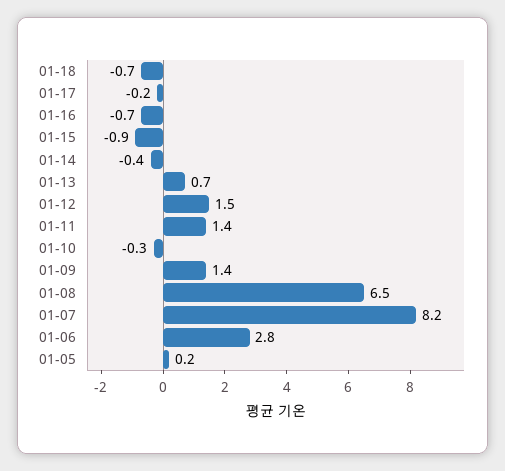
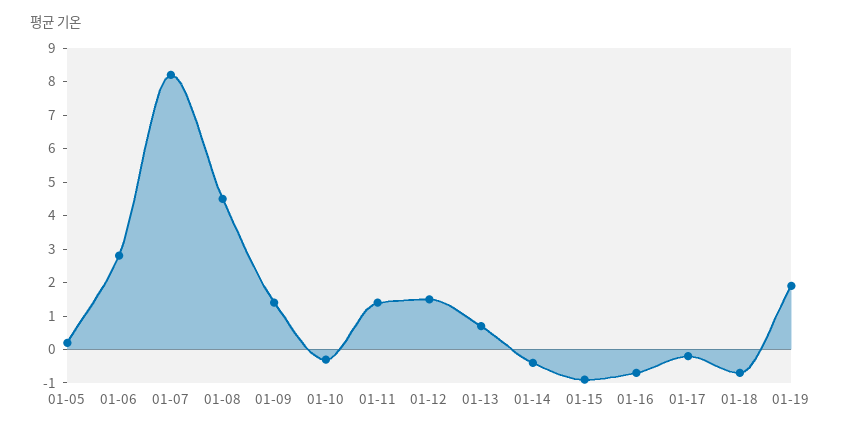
01-08: 6.5 -> 4.5
01-19: none -> 2

